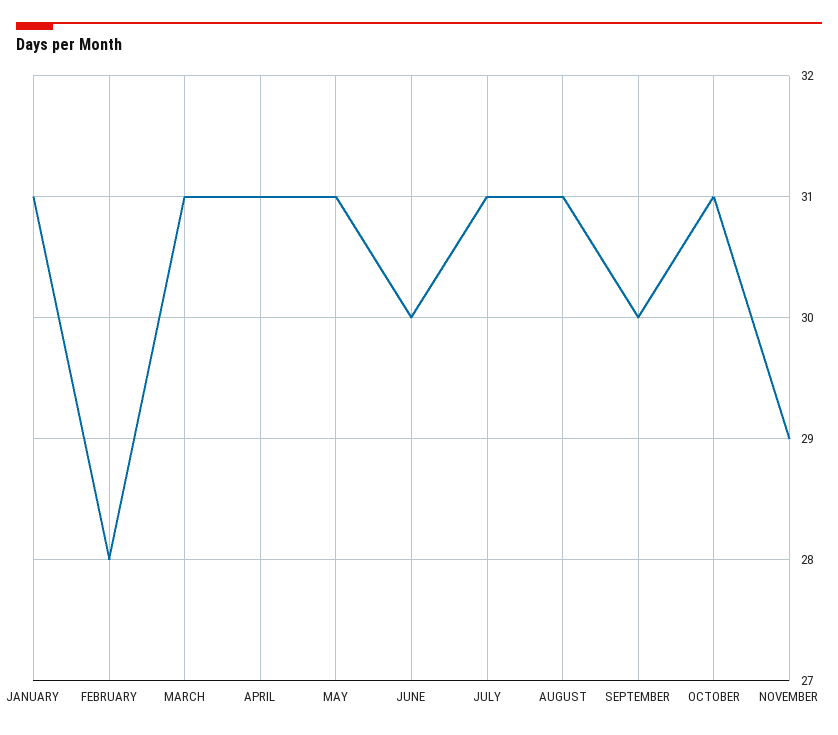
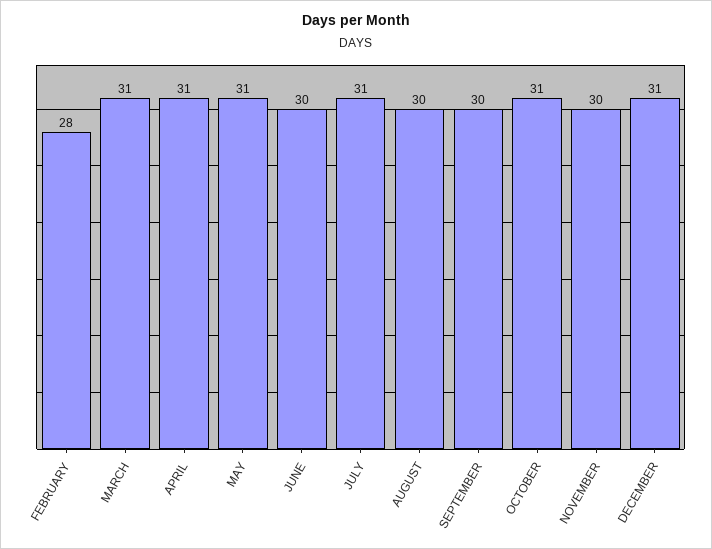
JANUARY: 31 -> none
AUGUST: 31 -> 30
NOVEMBER: 29 -> 30
DECEMBER: none -> 31

